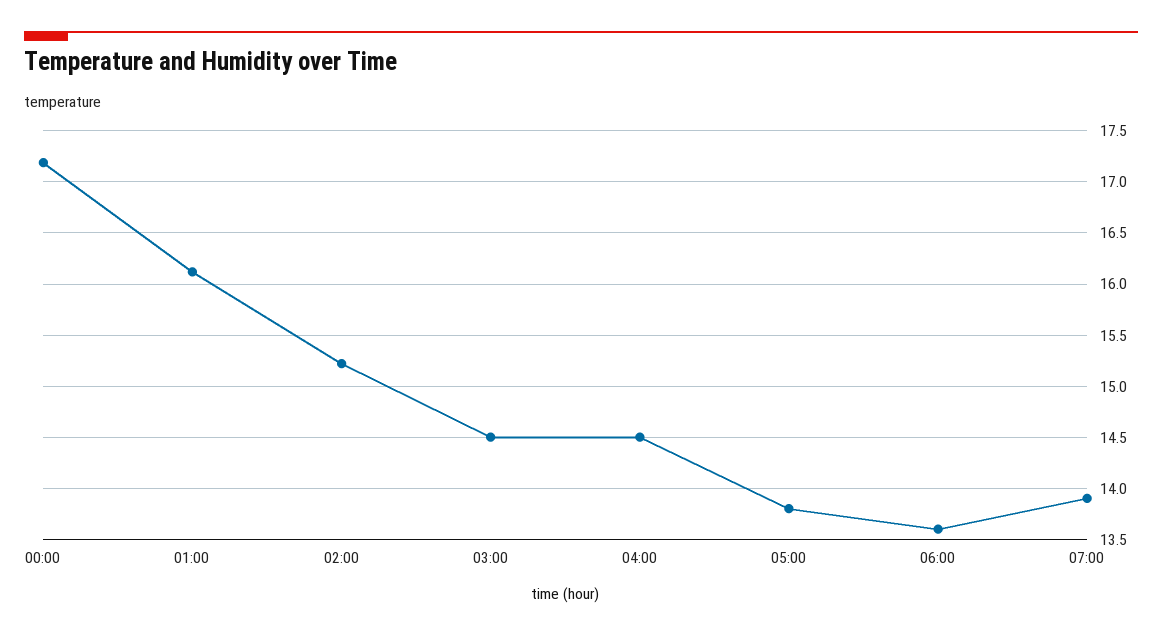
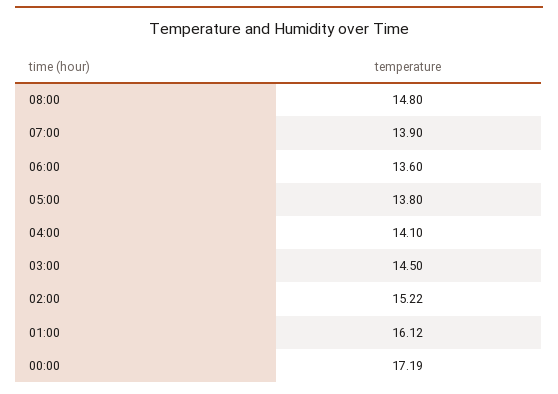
04:00: 14.5 -> 14.1
08:00: none -> 14.8

